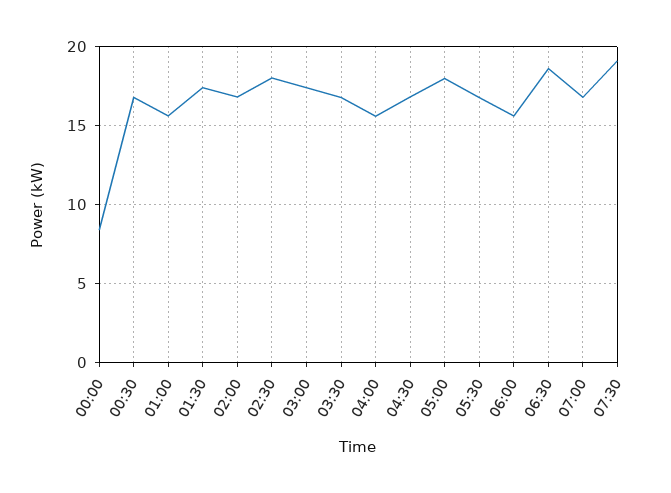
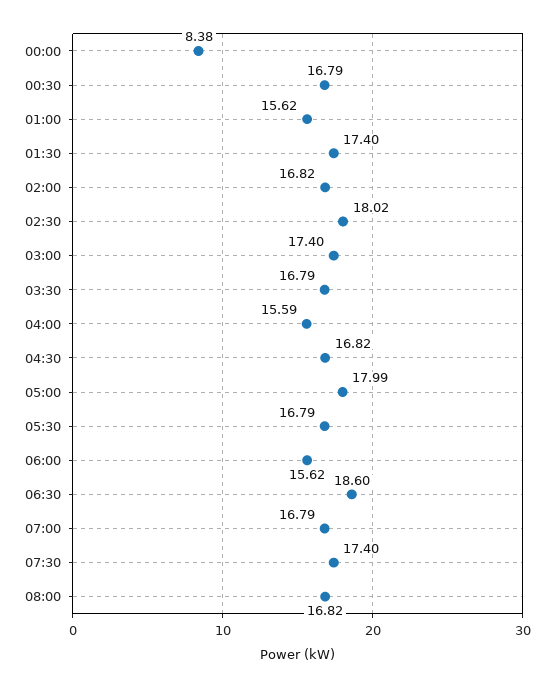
07:30: 19 -> 17.4
08:00: none -> 16.82

